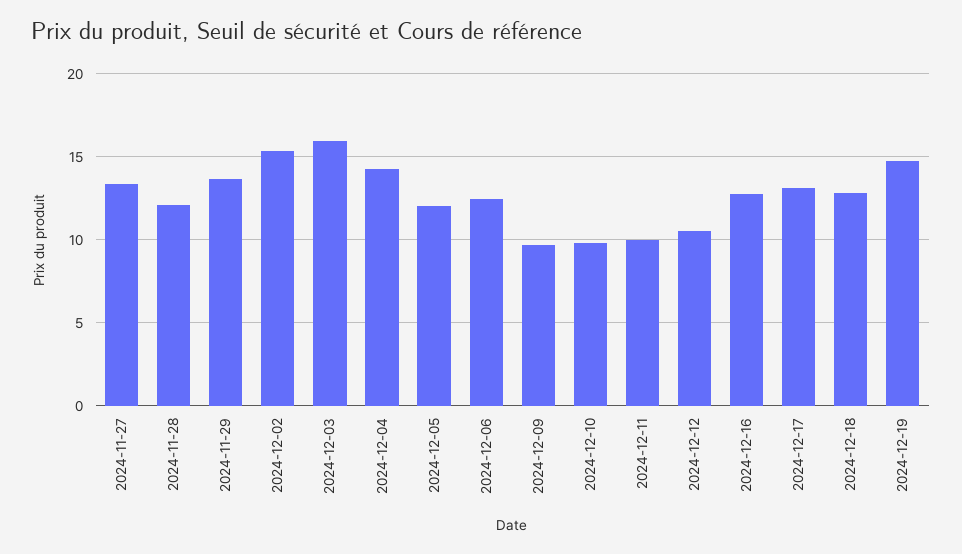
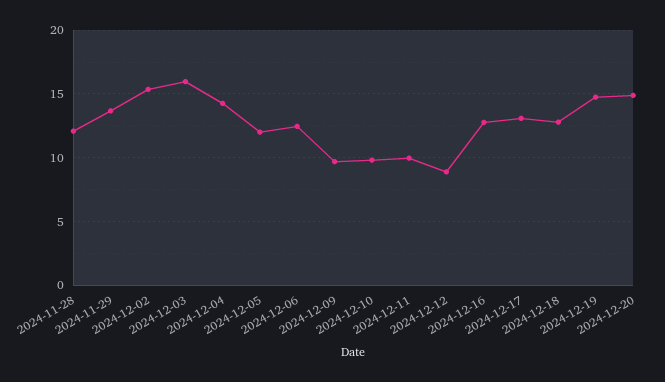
2024-11-27: 13.5 -> none
2024-12-12: 10.5 -> 9
2024-12-20: none -> 15

